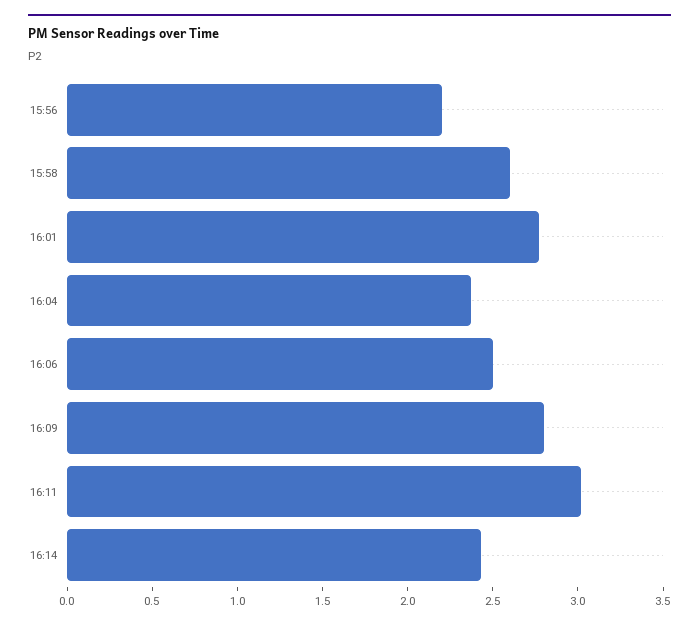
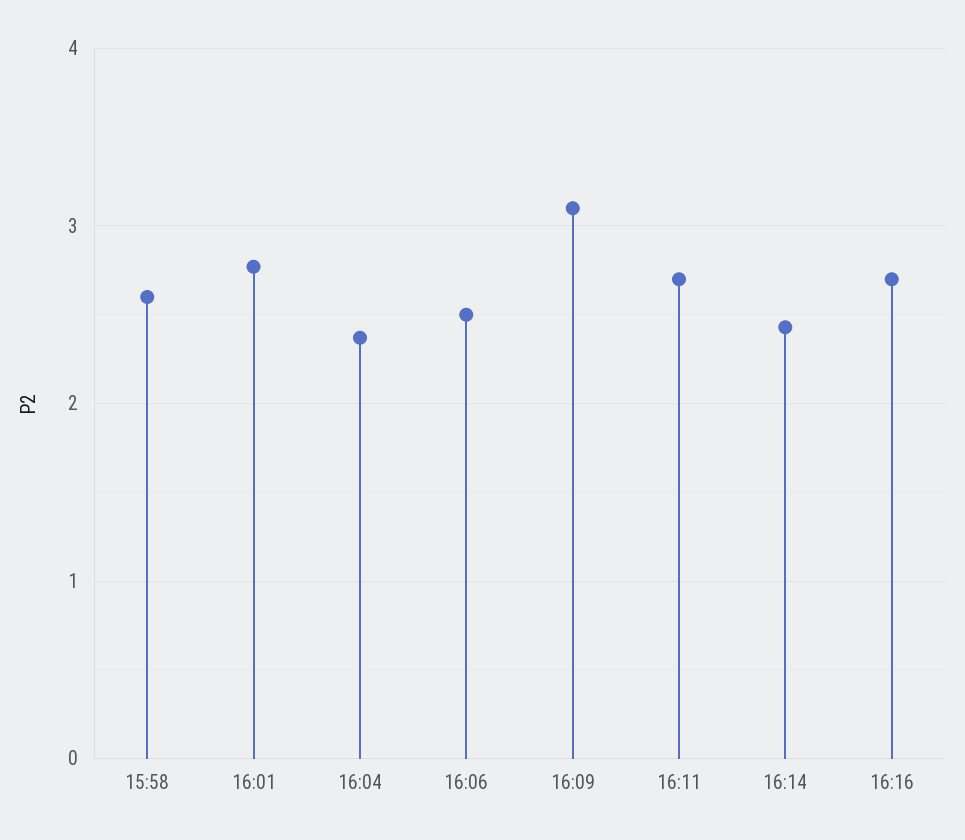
15:56: 2.2 -> none
16:09: 2.8 -> 3.1
16:11: 3 -> 2.7
16:16: none -> 2.7

